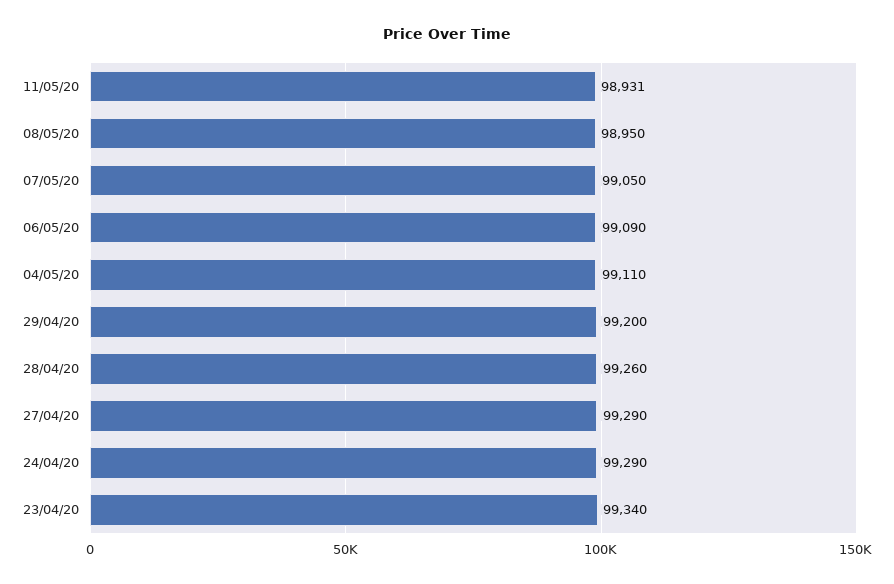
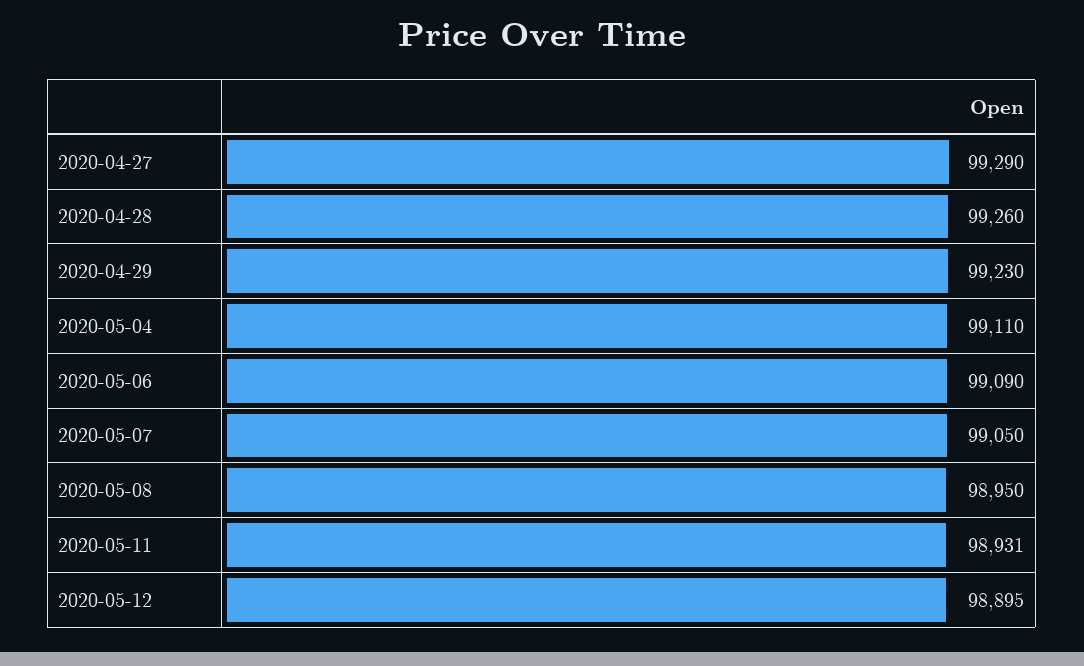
29/04/20: 99200 -> 99230
24/04/20: 99290 -> none
23/04/20: 99340 -> none
2020-05-12: none -> 98895

